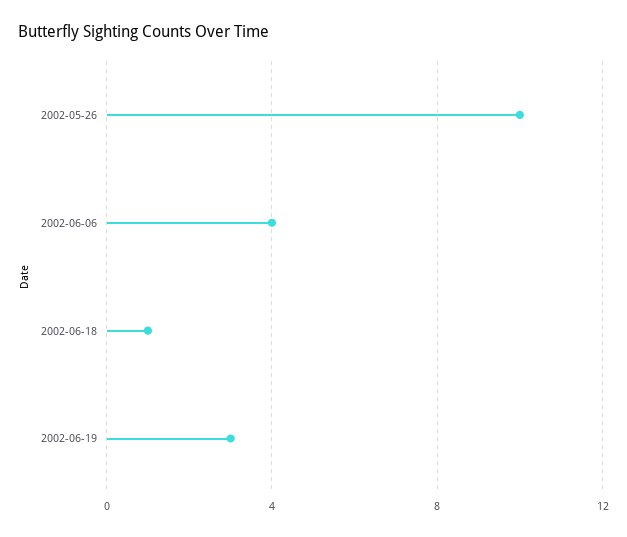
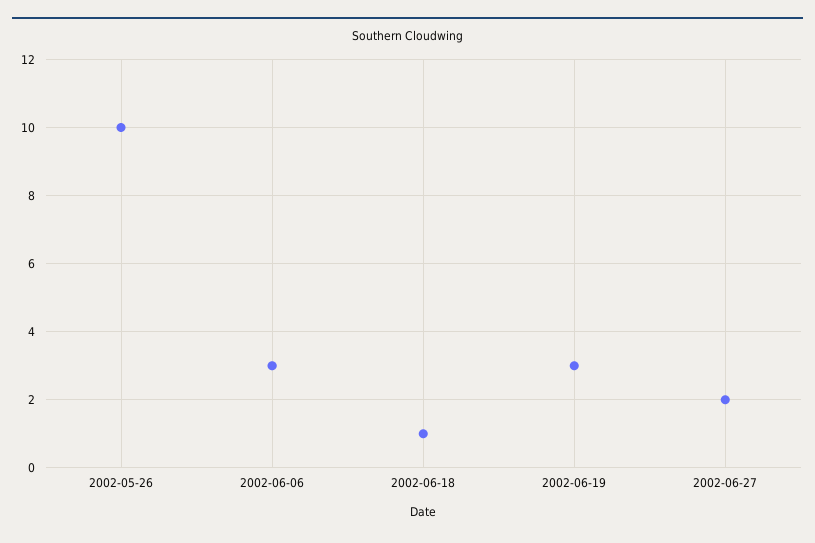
2002-06-06: 4 -> 3
2002-06-27: none -> 2

